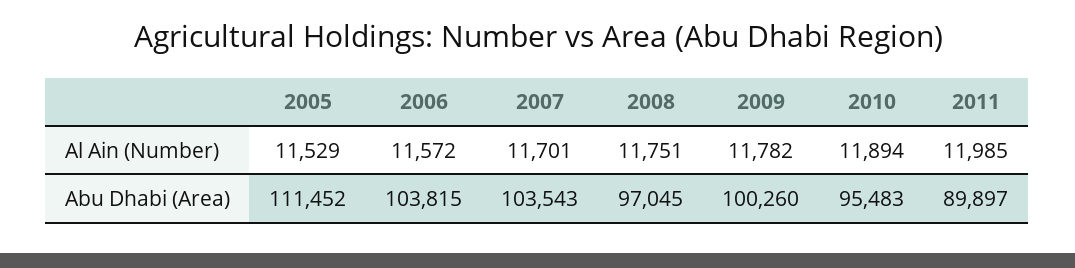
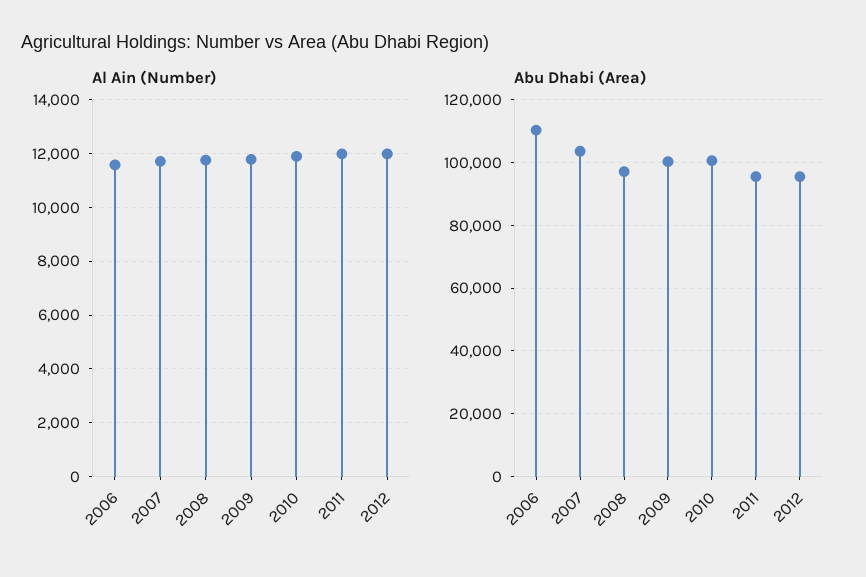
Al Ain (Number), 2005: 11529 -> none
Abu Dhabi (Area), 2005: 111452 -> none
Abu Dhabi (Area), 2006: 103815 -> 110000
Abu Dhabi (Area), 2010: 95483 -> 100000
Abu Dhabi (Area), 2011: 89897 -> 96000
Al Ain (Number), 2012: none -> 12000
Abu Dhabi (Area), 2012: none -> 96000

